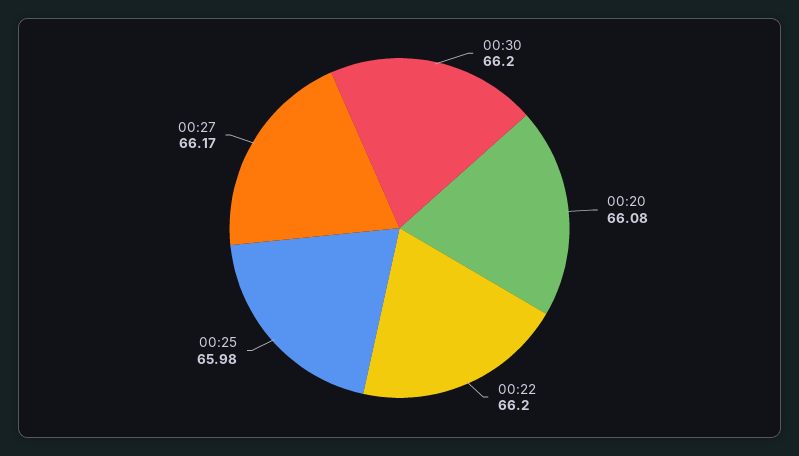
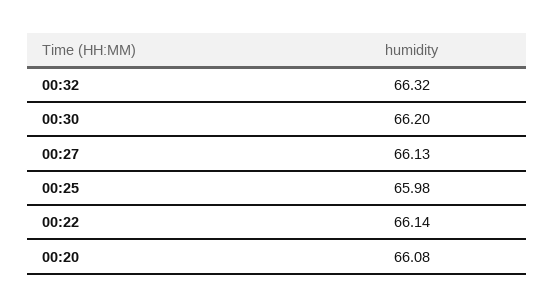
00:22: 66.2 -> 66.14
00:27: 66.17 -> 66.13
00:32: none -> 66.32

